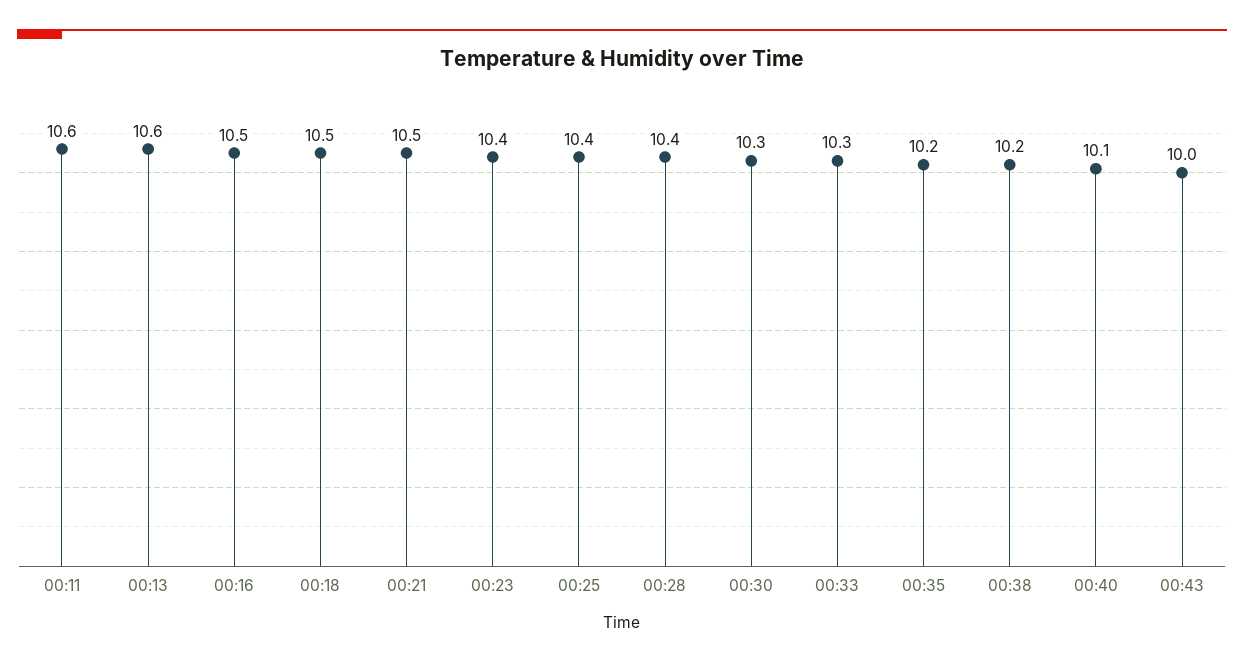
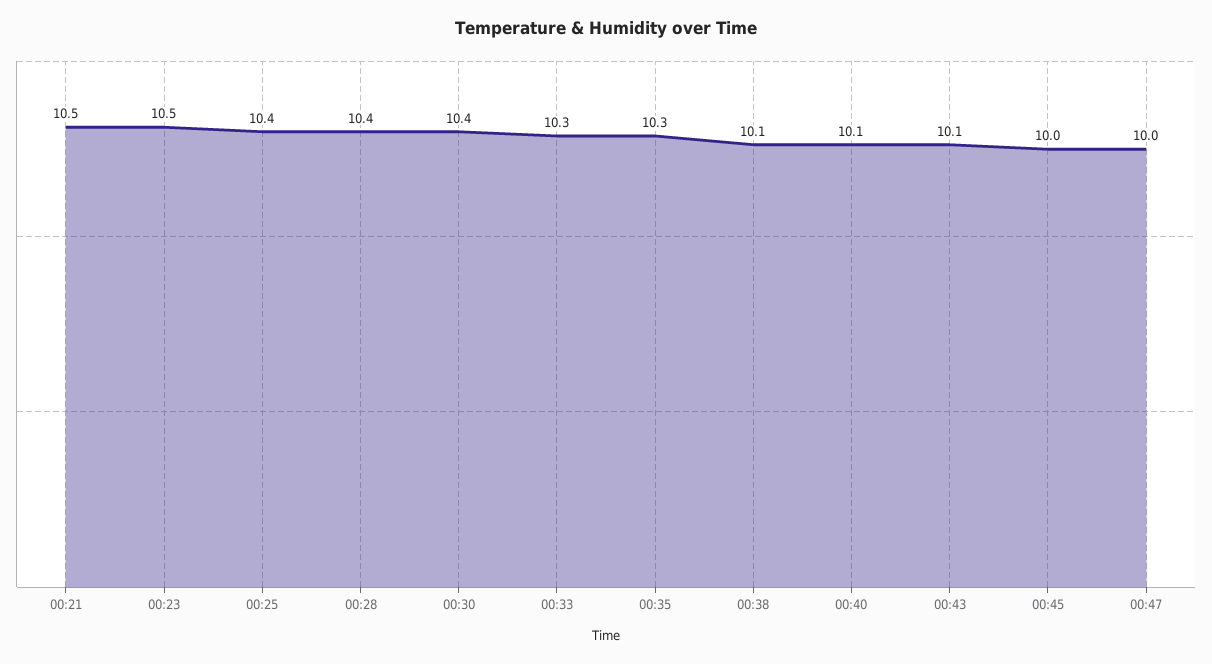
00:11: 10.6 -> none
00:13: 10.6 -> none
00:16: 10.5 -> none
00:18: 10.5 -> none
00:23: 10.4 -> 10.5
00:30: 10.3 -> 10.4
00:35: 10.2 -> 10.3
00:38: 10.2 -> 10.1
00:43: 10 -> 10.1
00:45: none -> 10
00:47: none -> 10

